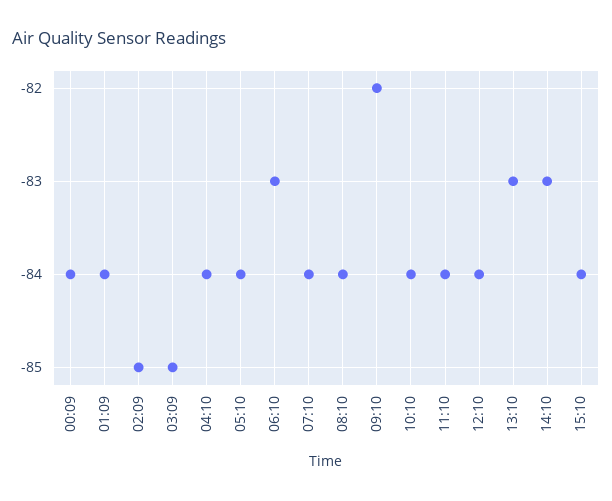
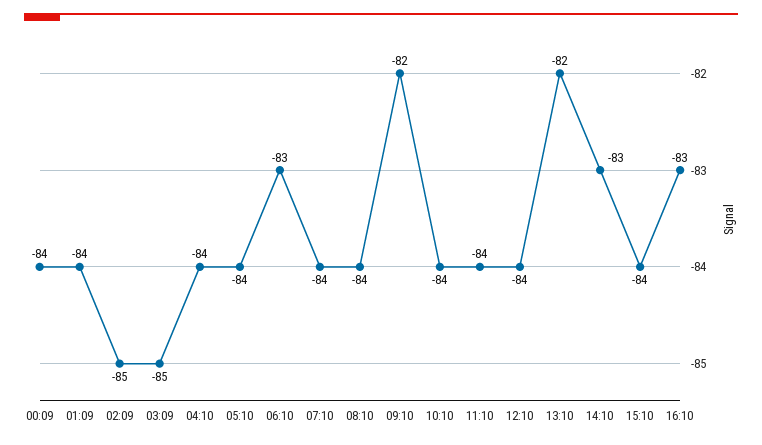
13:10: -83 -> -82
16:10: none -> -83

